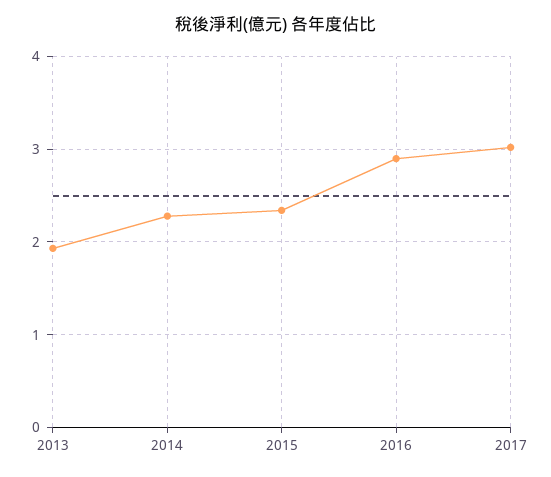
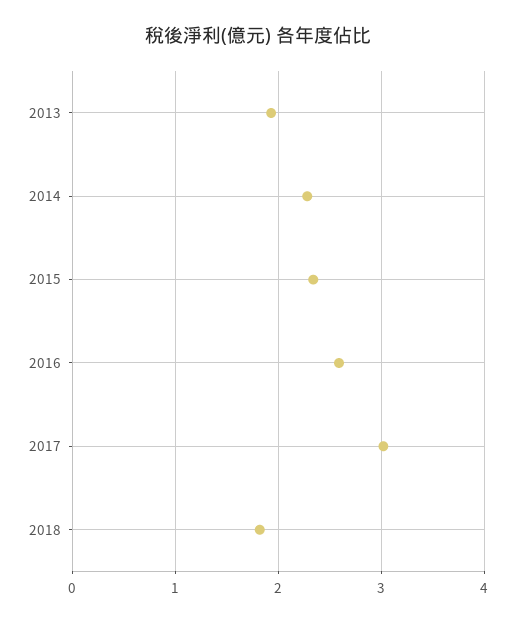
2016: 2.9 -> 2.6
2018: none -> 1.8

